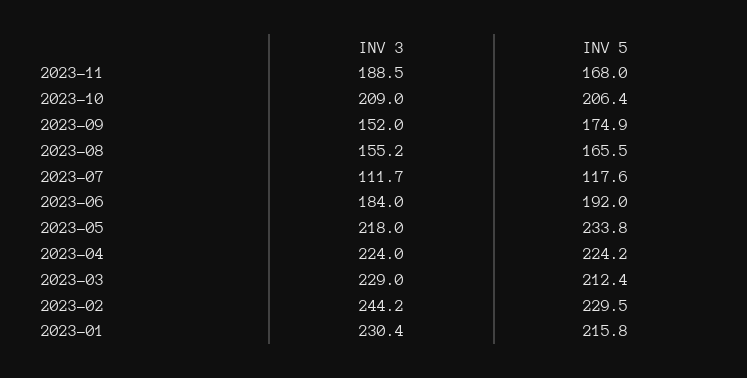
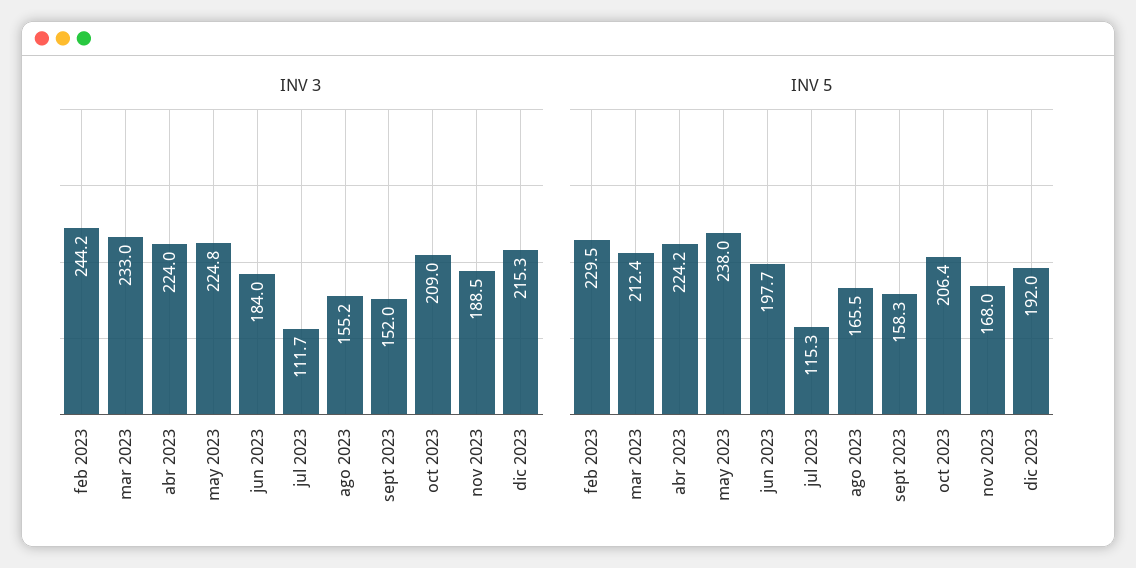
INV 5, 2023-09: 174.9 -> 158.3
INV 5, 2023-07: 117.6 -> 115.3
INV 5, 2023-06: 192 -> 197.7
INV 3, 2023-05: 218 -> 224.8
INV 5, 2023-05: 233.8 -> 238
INV 3, 2023-03: 229 -> 233
INV 3, 2023-01: 230.4 -> none
INV 5, 2023-01: 215.8 -> none
INV 3, dic 2023: none -> 215.3
INV 5, dic 2023: none -> 192

